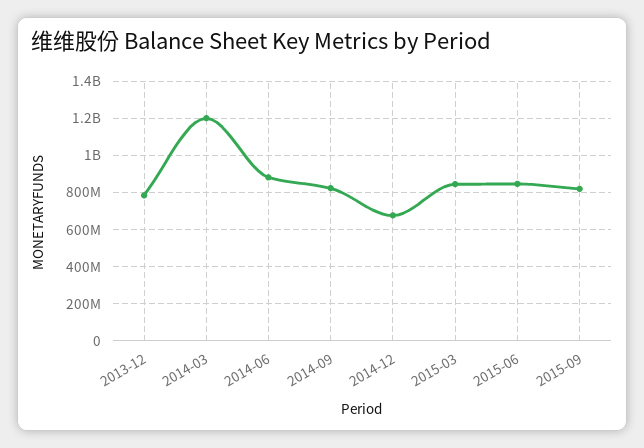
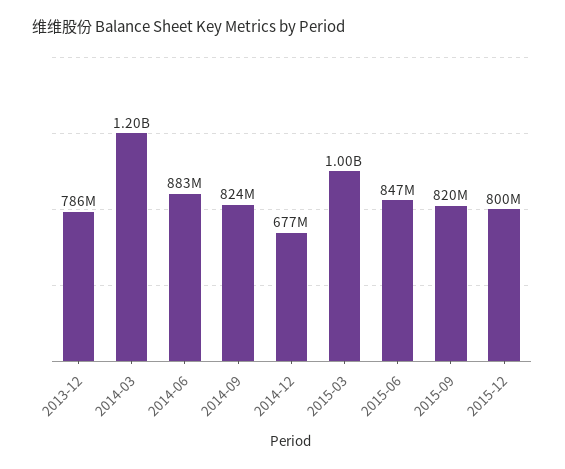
2015-03: 850000000 -> 1000000000
2015-12: none -> 800000000

